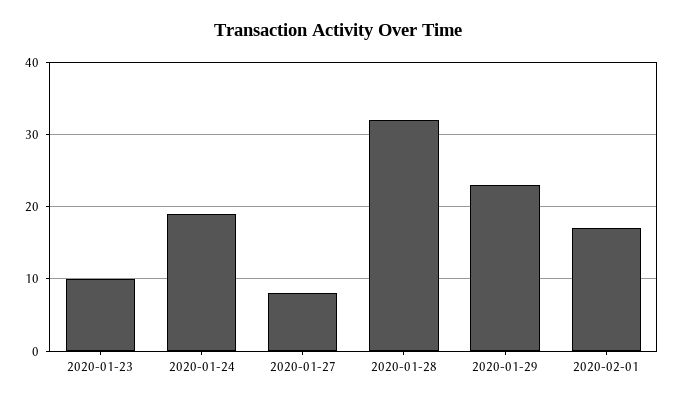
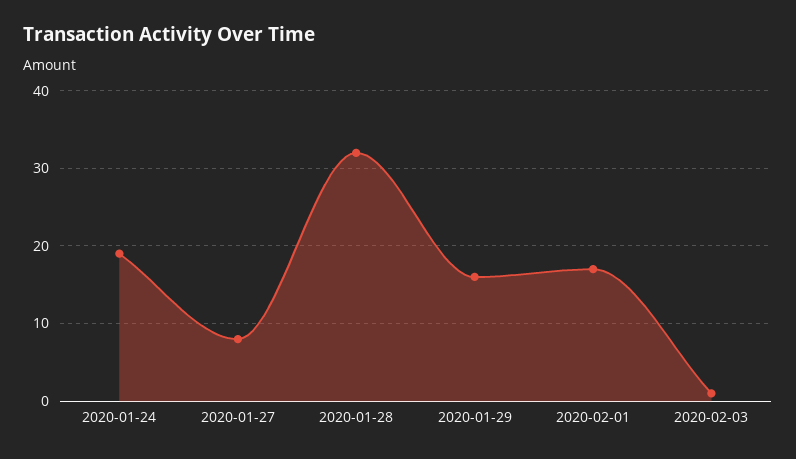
2020-01-23: 10 -> none
2020-01-29: 23 -> 16
2020-02-03: none -> 1

